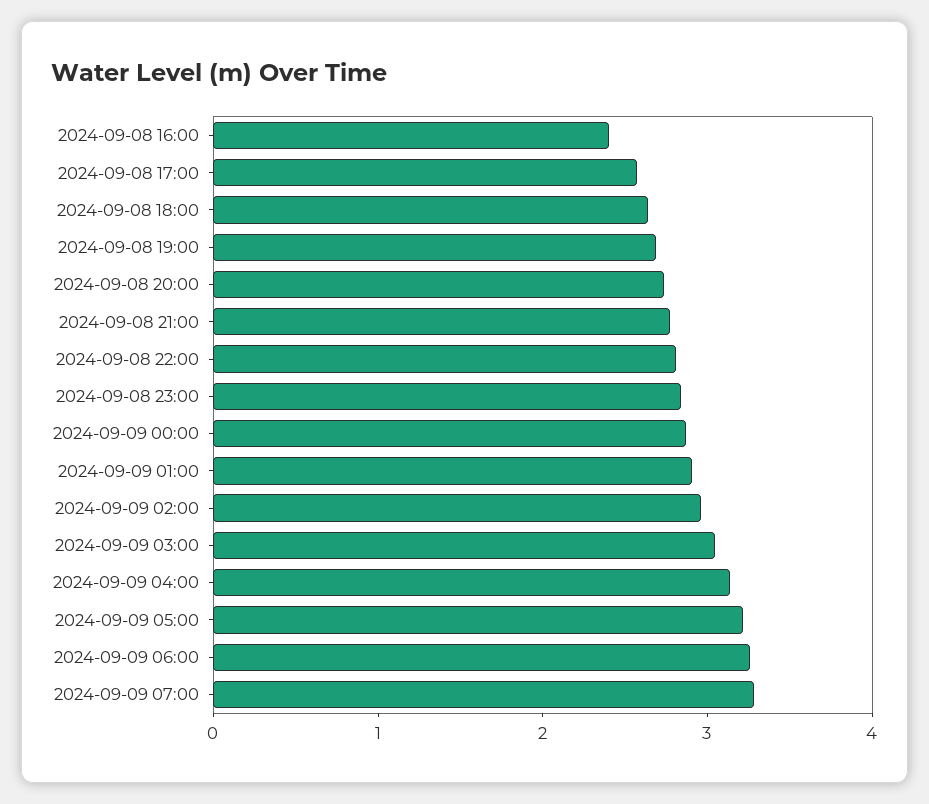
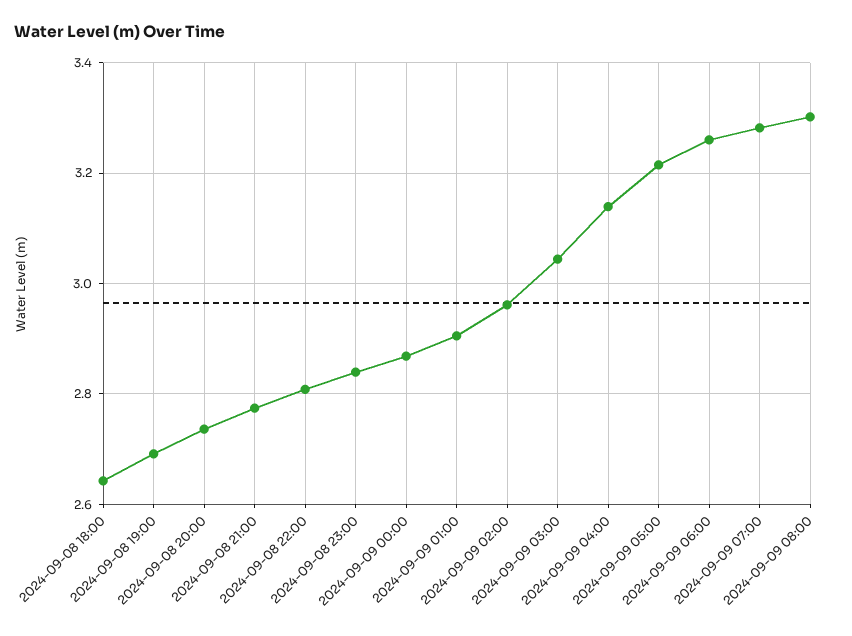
2024-09-08 16:00: 2.4 -> none
2024-09-08 17:00: 2.6 -> none
2024-09-09 08:00: none -> 3.3

